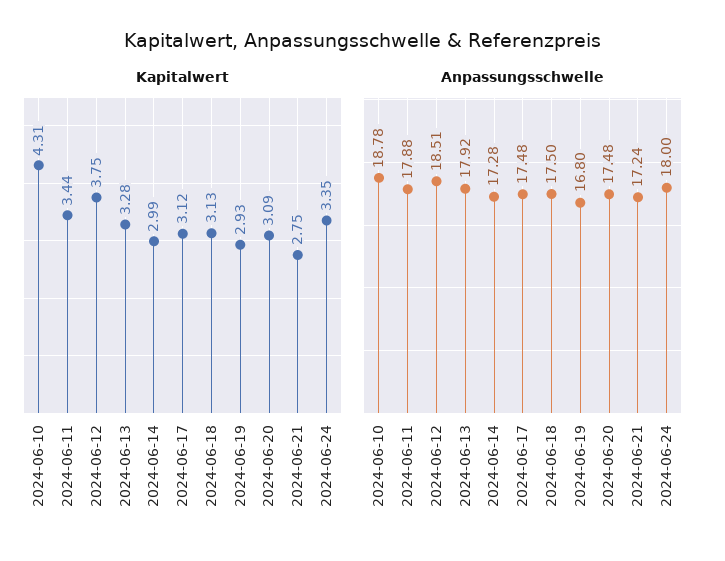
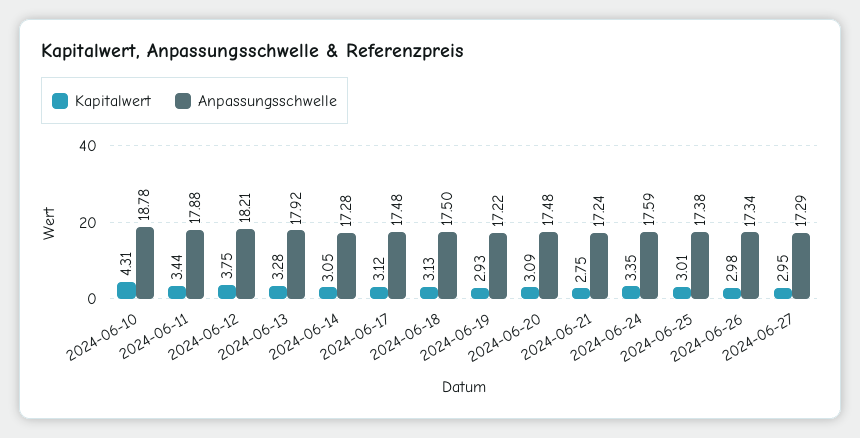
Kapitalwert, 2024-06-14: 2.99 -> 3.05
Anpassungsschwelle, 2024-06-12: 18.51 -> 18.21
Anpassungsschwelle, 2024-06-19: 16.8 -> 17.22
Anpassungsschwelle, 2024-06-24: 18 -> 17.59
Kapitalwert, 2024-06-25: none -> 3.01
Anpassungsschwelle, 2024-06-25: none -> 17.38
Kapitalwert, 2024-06-26: none -> 2.98
Anpassungsschwelle, 2024-06-26: none -> 17.34
Kapitalwert, 2024-06-27: none -> 2.95
Anpassungsschwelle, 2024-06-27: none -> 17.29

